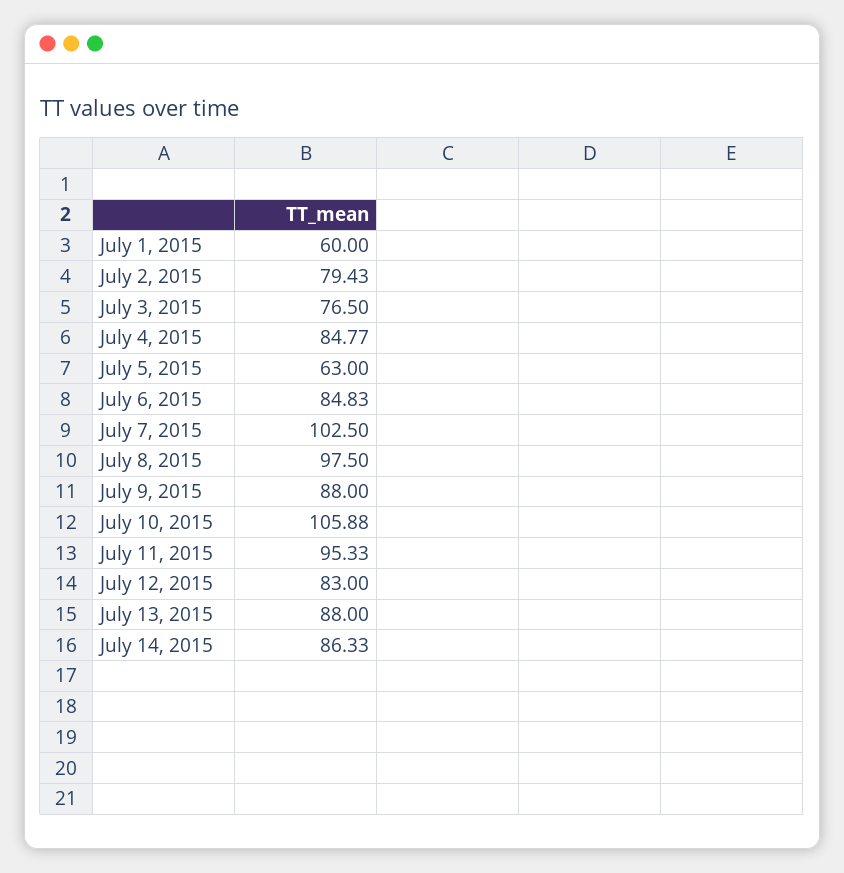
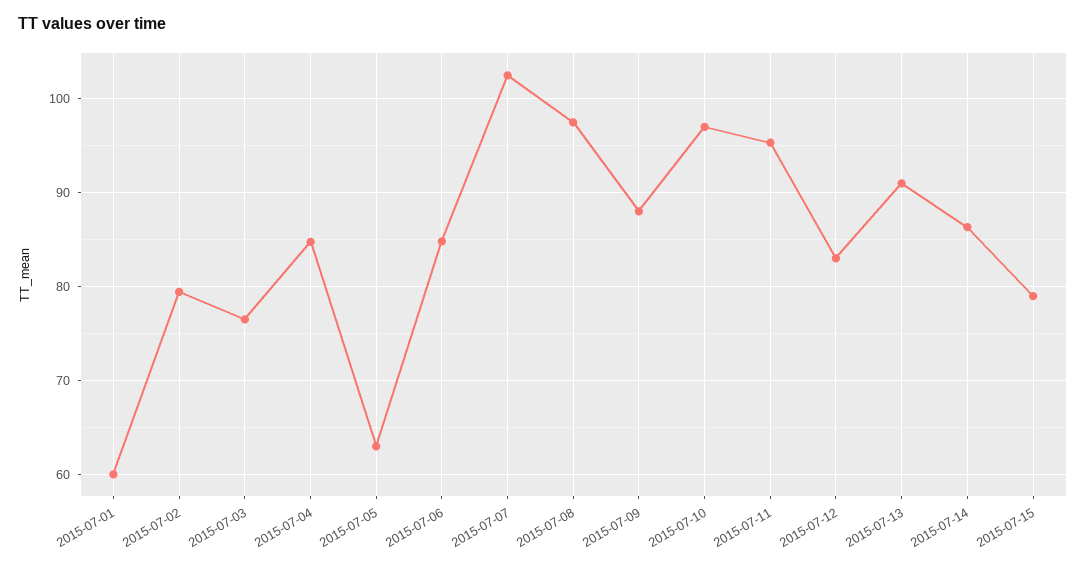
July 10, 2015: 105.88 -> 97
July 13, 2015: 88 -> 91
2015-07-15: none -> 79

